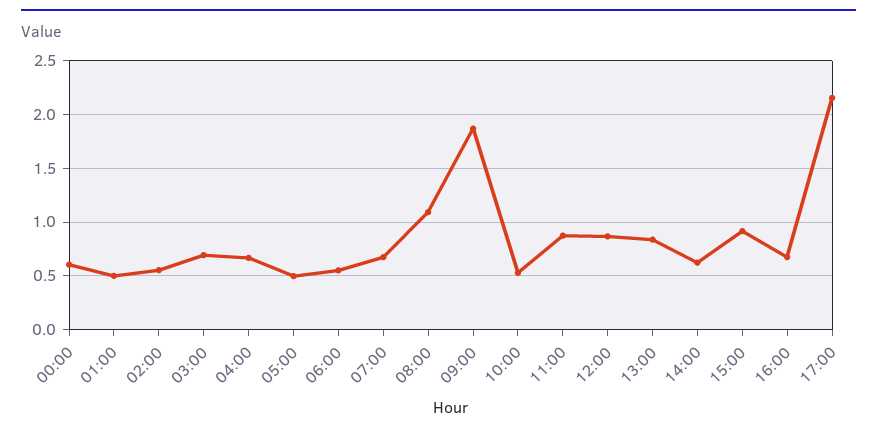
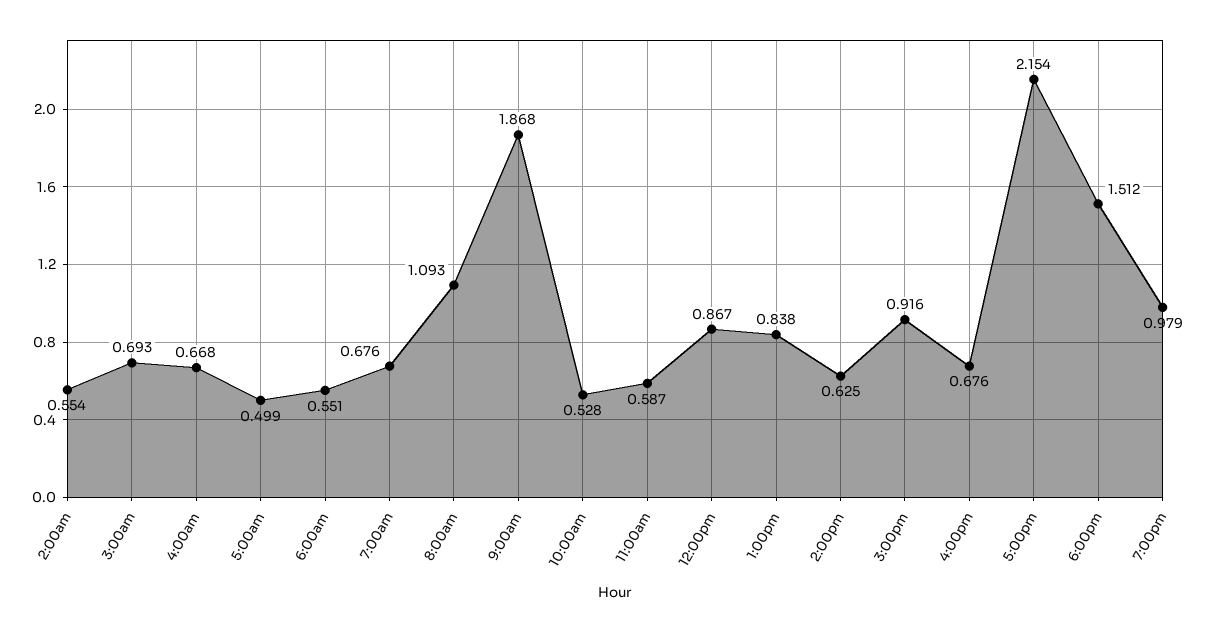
00:00: 0.6 -> none
01:00: 0.5 -> none
11:00: 0.9 -> 0.587
6:00pm: none -> 1.512
7:00pm: none -> 0.979

